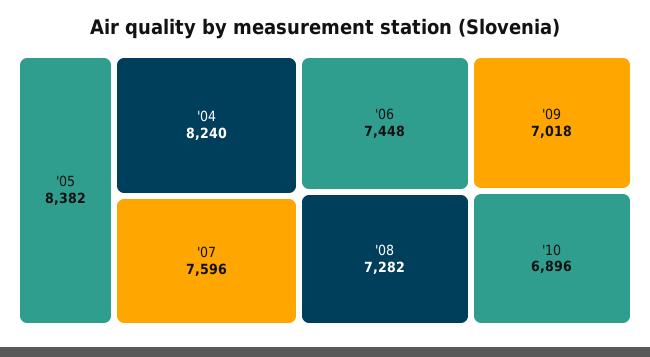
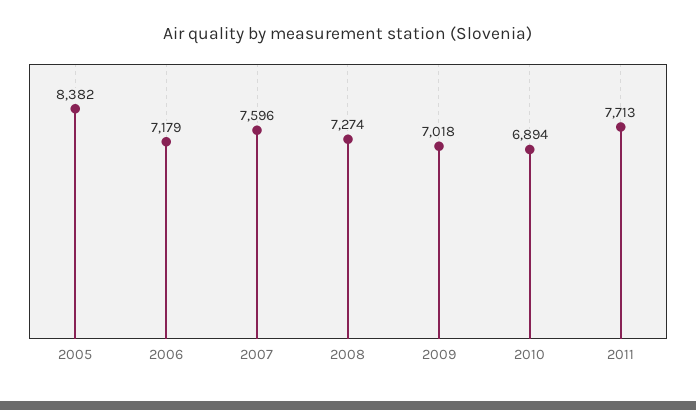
'04: 8240 -> none
'06: 7448 -> 7179
'08: 7282 -> 7274
'10: 6896 -> 6894
2011: none -> 7713

